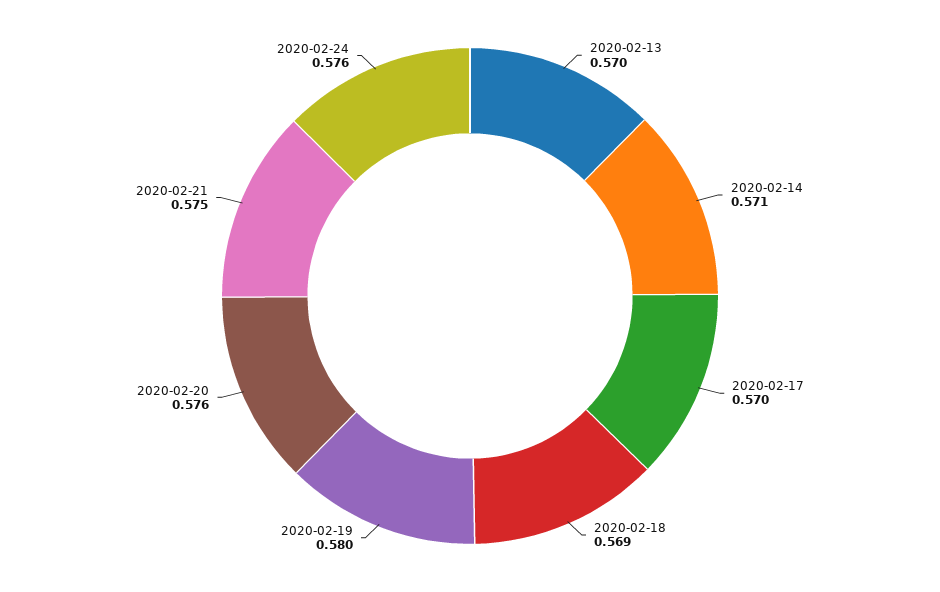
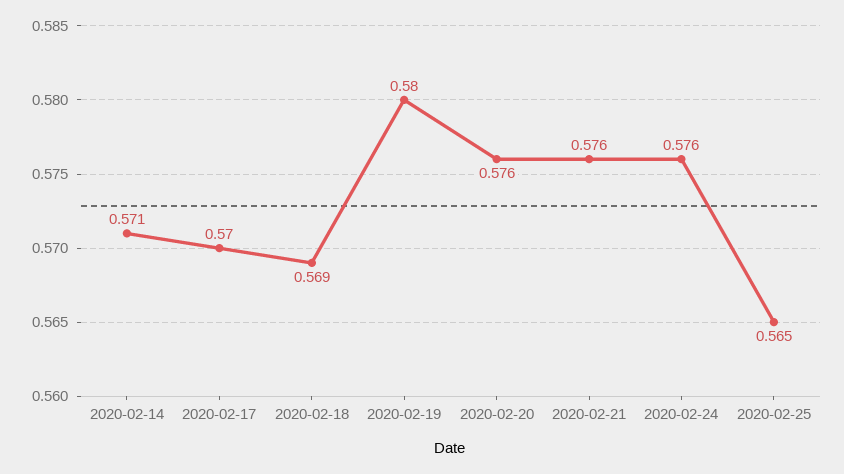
2020-02-13: 0.57 -> none
2020-02-21: 0.575 -> 0.576
2020-02-25: none -> 0.565

